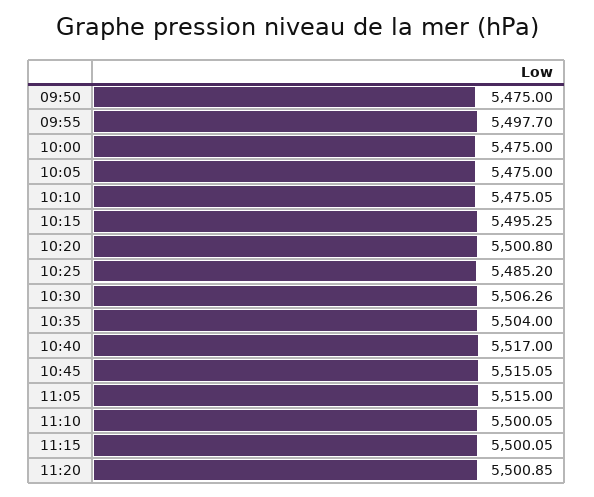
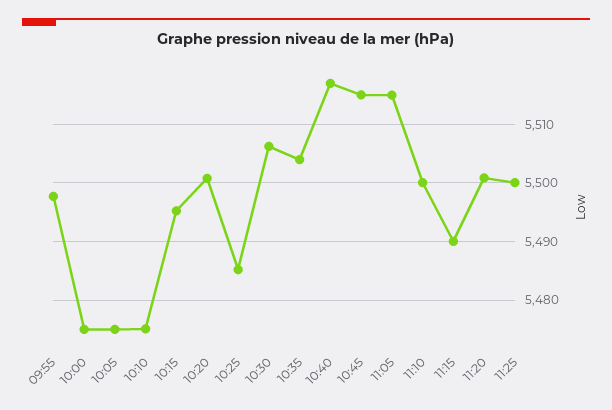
09:50: 5475 -> none
11:15: 5500.05 -> 5490
11:25: none -> 5500

